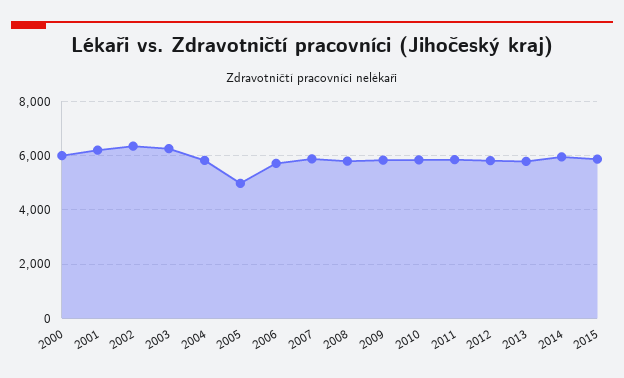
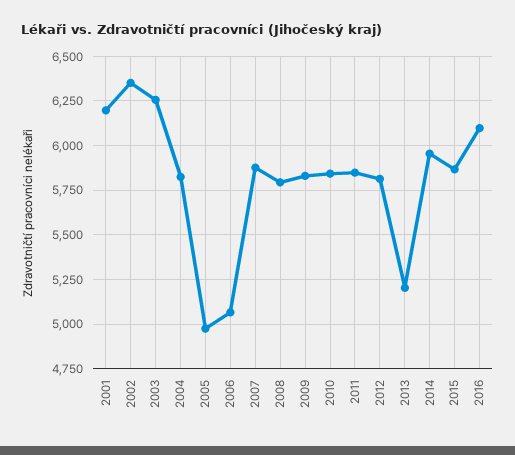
2000: 6000 -> none
2006: 5750 -> 5050
2013: 5750 -> 5200
2016: none -> 6100

